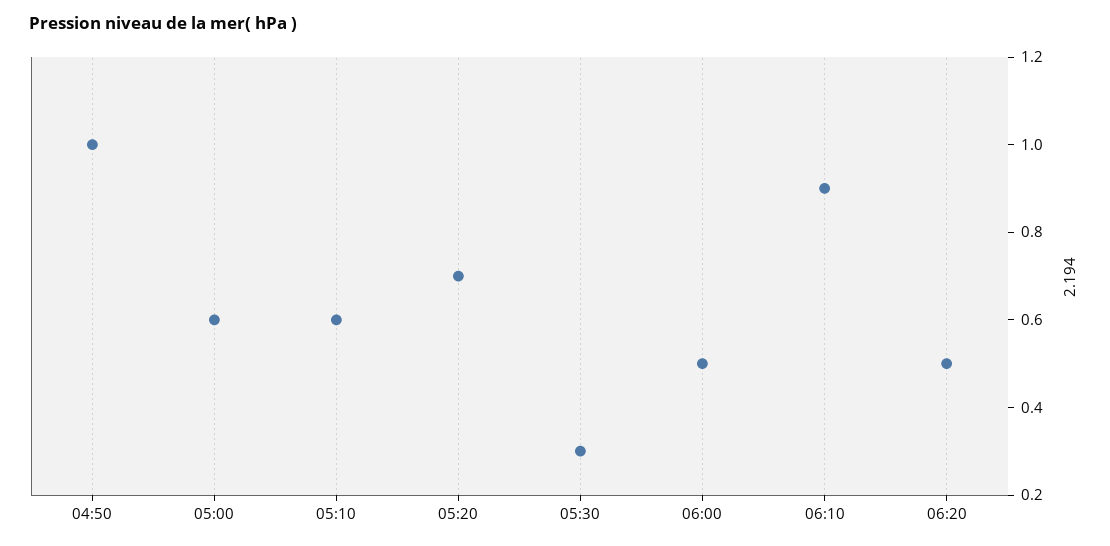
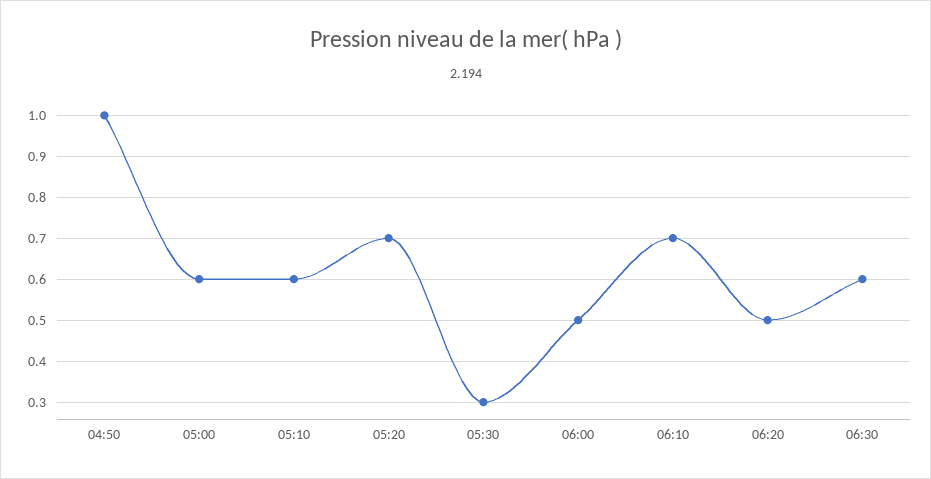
06:10: 0.9 -> 0.7
06:30: none -> 0.6

